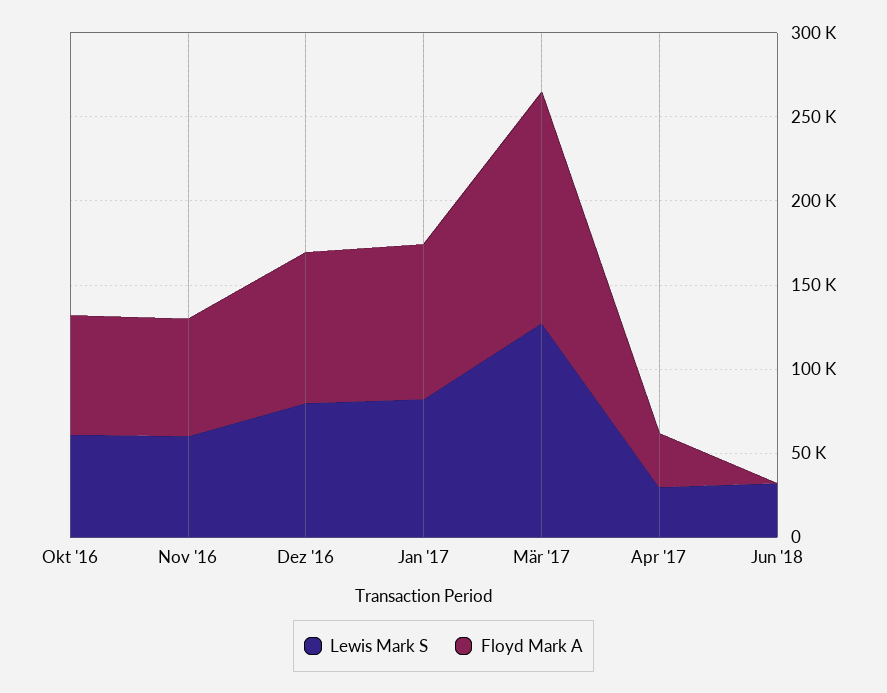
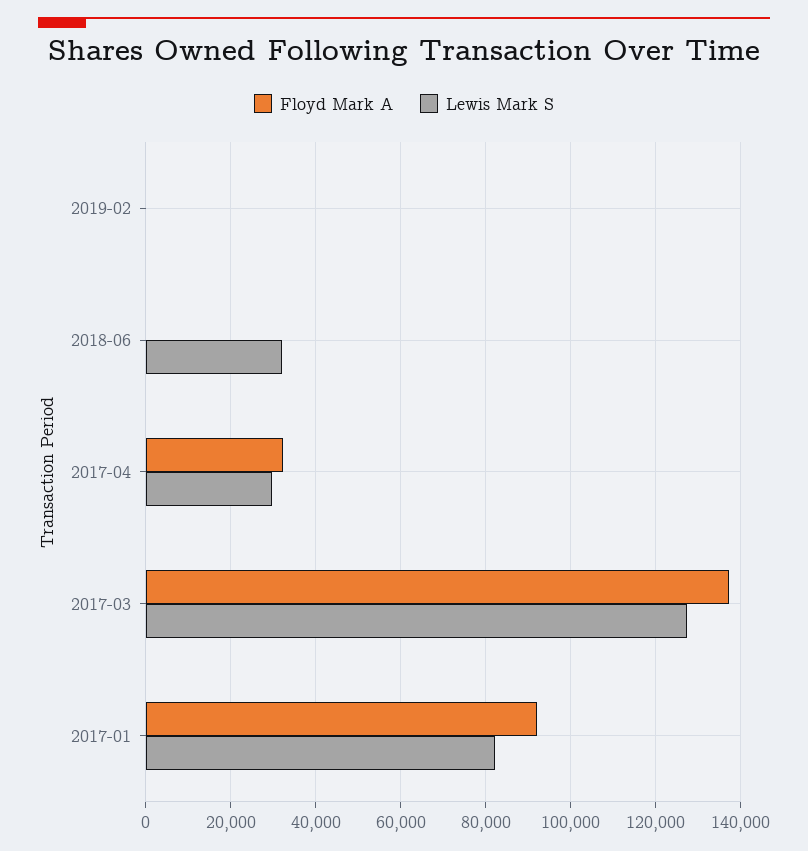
Lewis Mark S, Okt '16: 60000 -> none
Floyd Mark A, Okt '16: 70000 -> none
Lewis Mark S, Nov '16: 60000 -> none
Floyd Mark A, Nov '16: 70000 -> none
Lewis Mark S, Dez '16: 80000 -> none
Floyd Mark A, Dez '16: 90000 -> none
Floyd Mark A, 2019-02: none -> 0
Lewis Mark S, 2019-02: none -> 0

